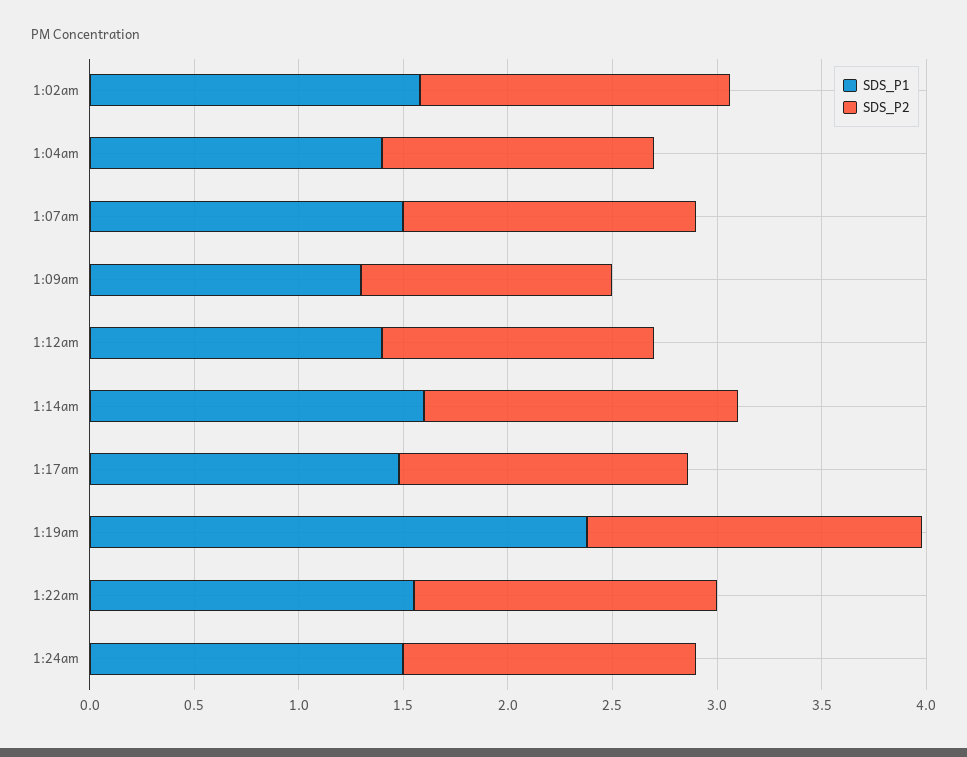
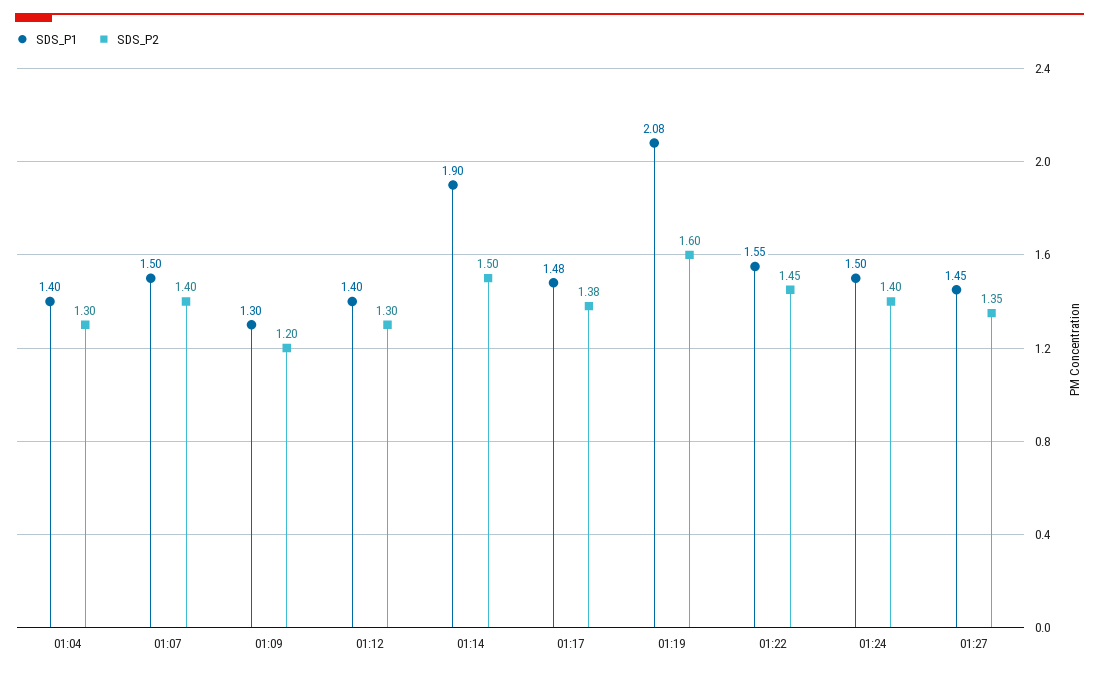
SDS_P1, 1:02am: 1.6 -> none
SDS_P2, 1:02am: 1.5 -> none
SDS_P1, 1:14am: 1.6 -> 1.9
SDS_P1, 1:19am: 2.4 -> 2.08
SDS_P1, 01:27: none -> 1.45
SDS_P2, 01:27: none -> 1.35

